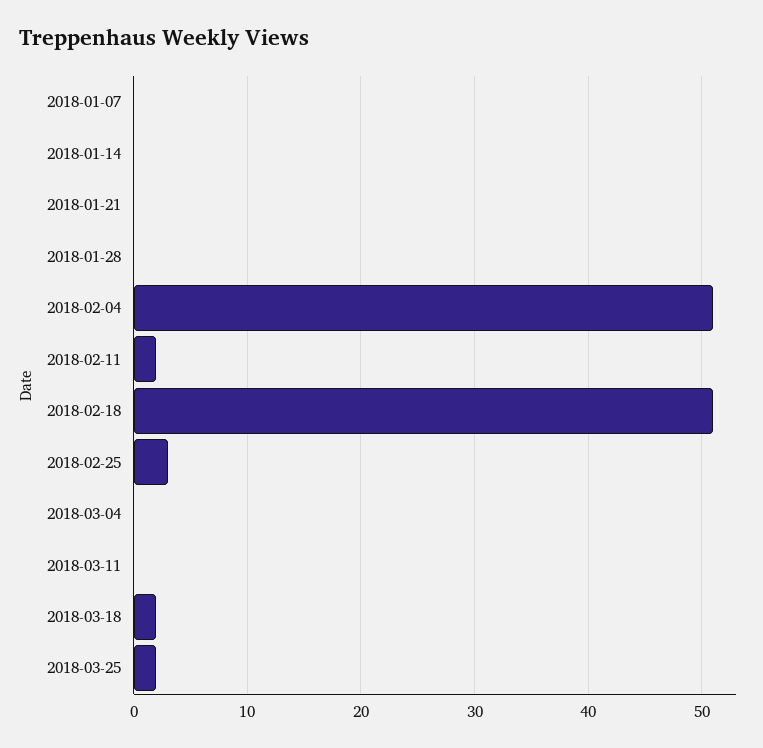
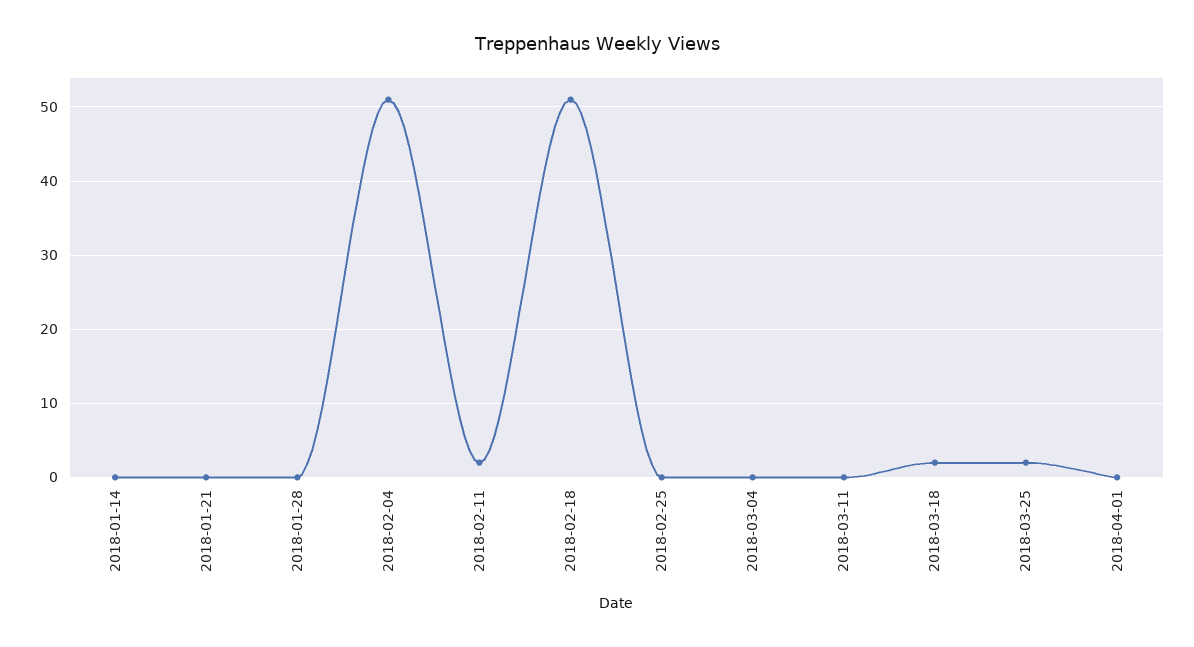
2018-01-07: 0 -> none
2018-02-25: 3 -> 0
2018-04-01: none -> 0

